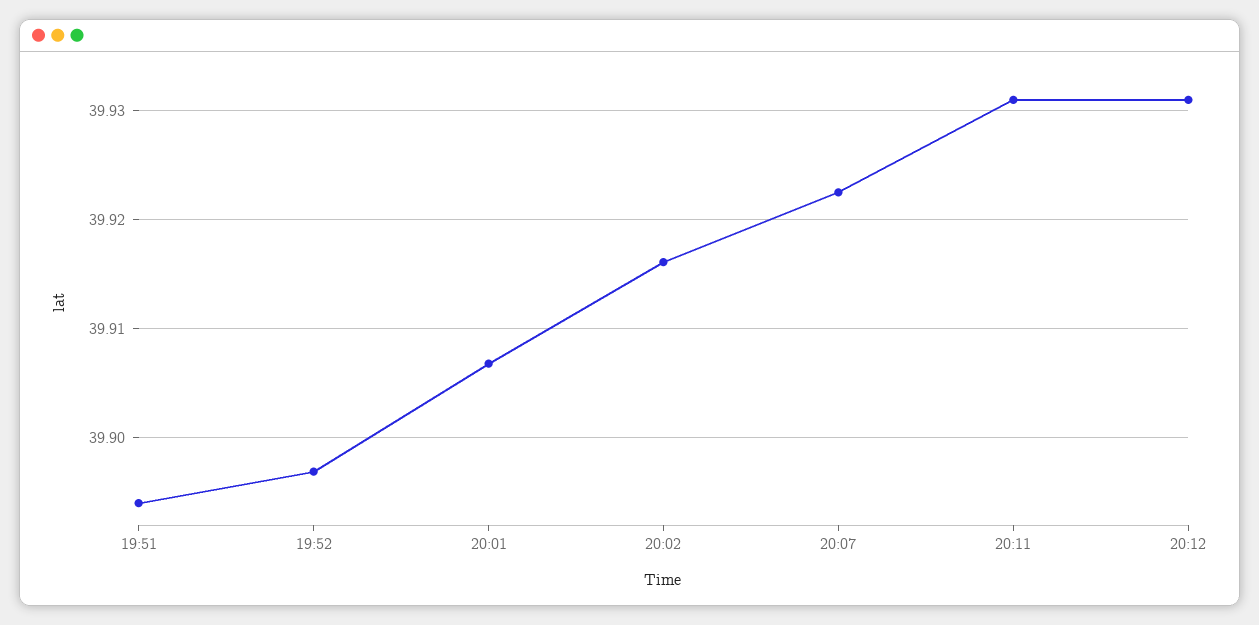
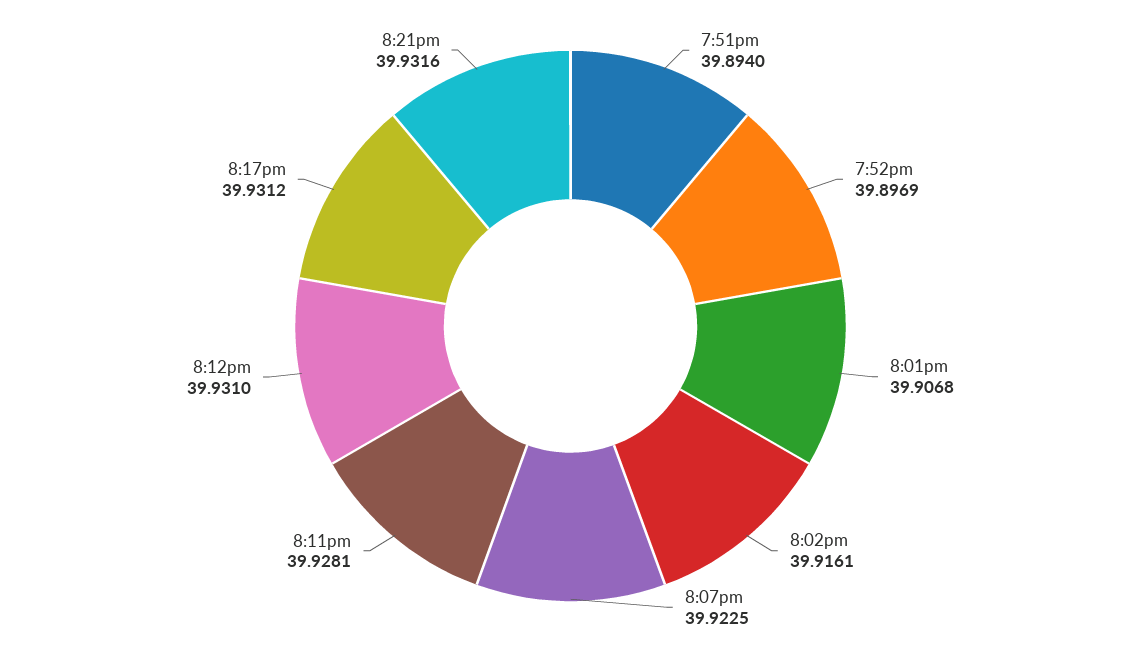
20:11: 39.931 -> 39.9281
8:17pm: none -> 39.9312
8:21pm: none -> 39.9316

